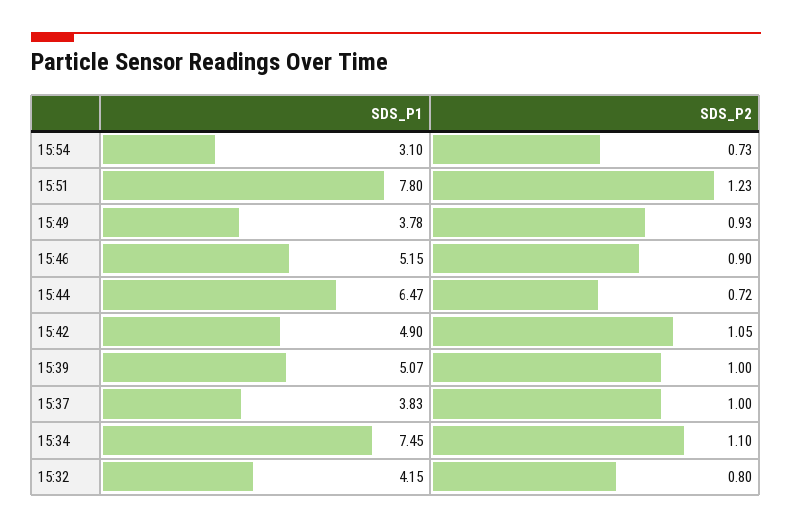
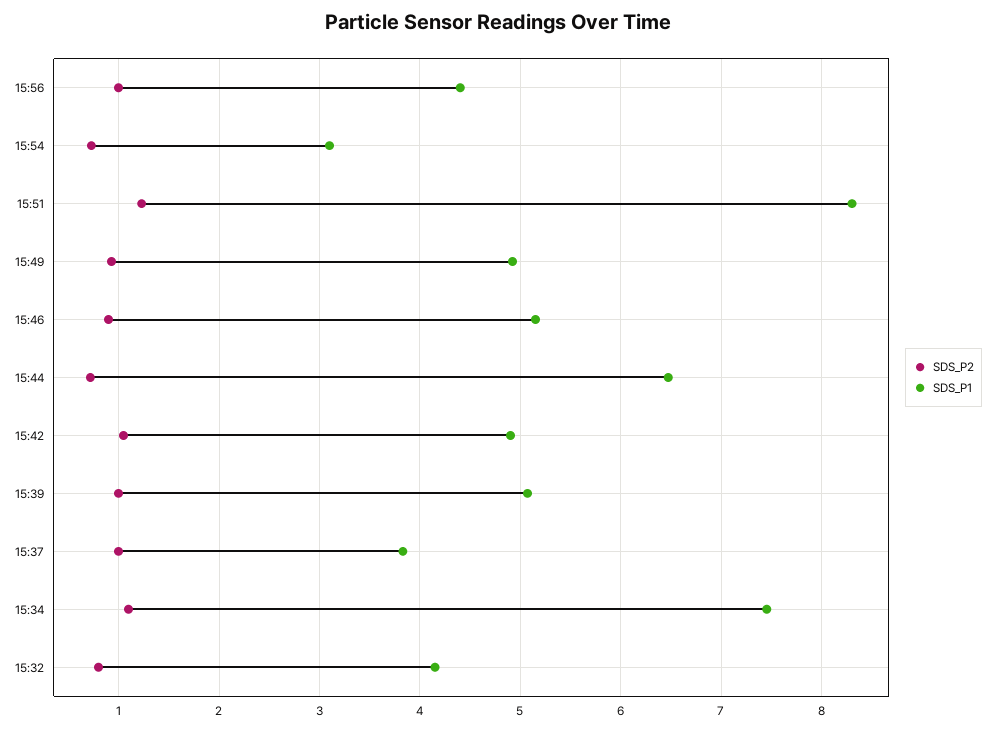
SDS_P1, 15:51: 7.8 -> 8.3
SDS_P1, 15:49: 3.78 -> 4.9
SDS_P2, 15:56: none -> 1
SDS_P1, 15:56: none -> 4.4

